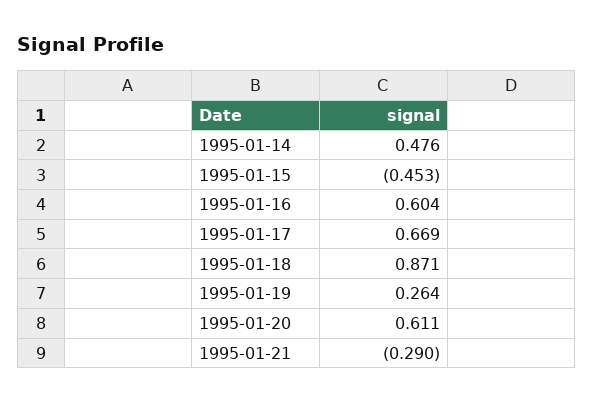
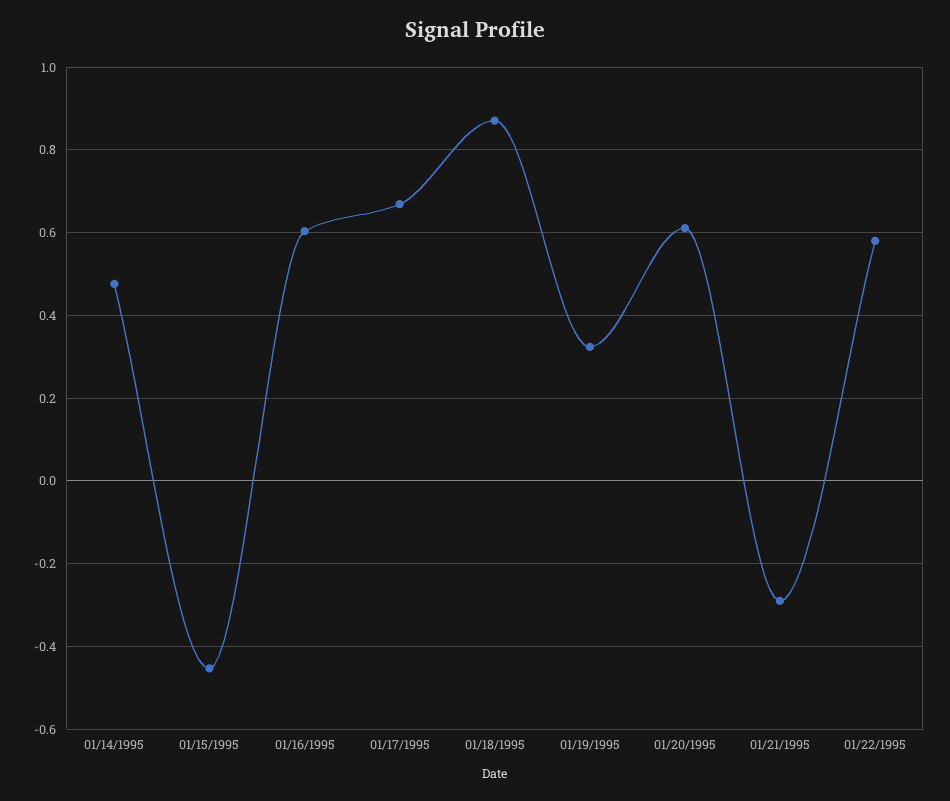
1995-01-19: 0.264 -> 0.32
01/22/1995: none -> 0.58

